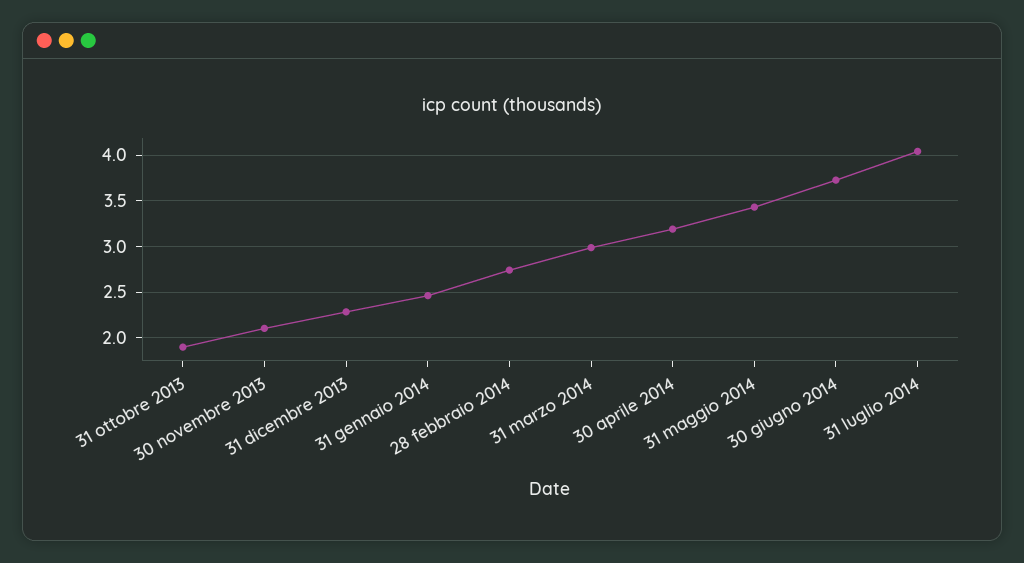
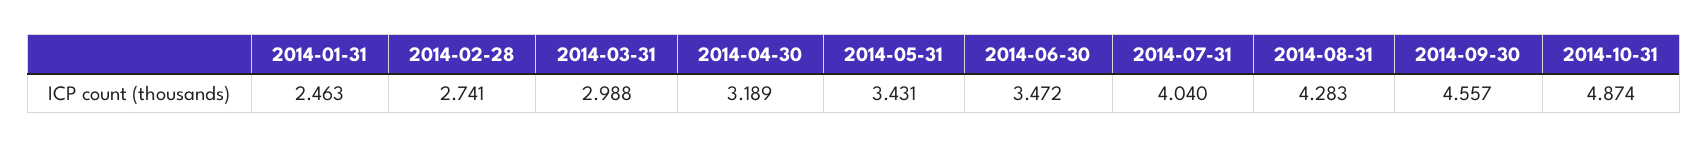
31 ottobre 2013: 1.9 -> none
30 novembre 2013: 2.1 -> none
31 dicembre 2013: 2.3 -> none
30 giugno 2014: 3.7 -> 3.472
2014-08-31: none -> 4.283
2014-09-30: none -> 4.557
2014-10-31: none -> 4.874

